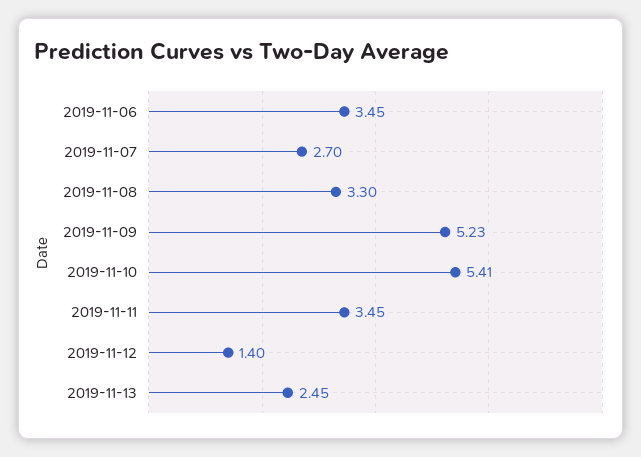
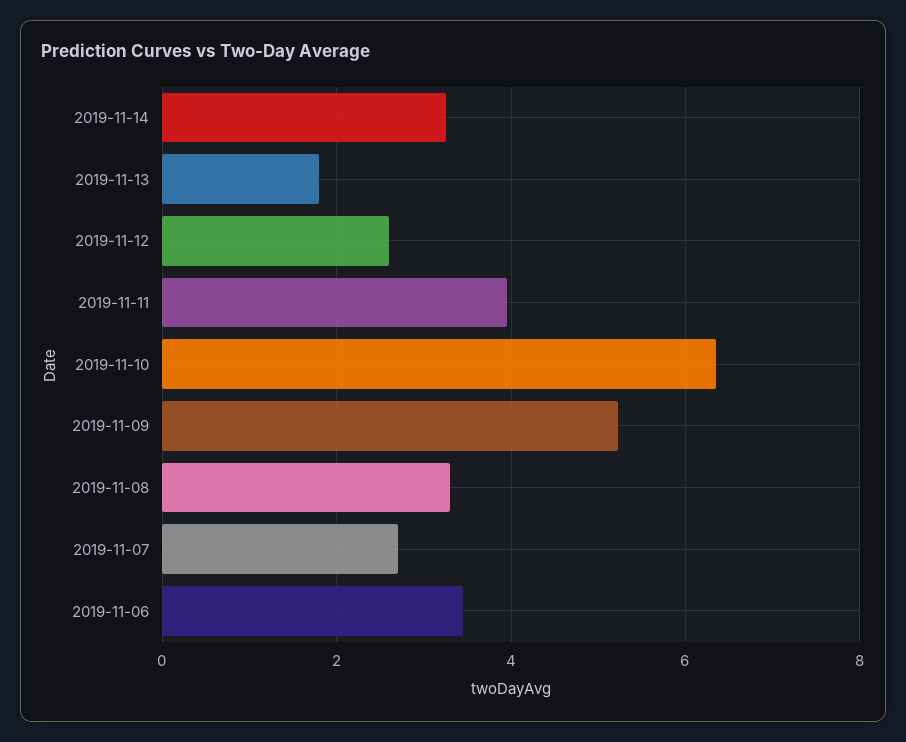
2019-11-10: 5.41 -> 6.4
2019-11-11: 3.45 -> 4
2019-11-12: 1.4 -> 2.6
2019-11-13: 2.45 -> 1.8
2019-11-14: none -> 3.2

